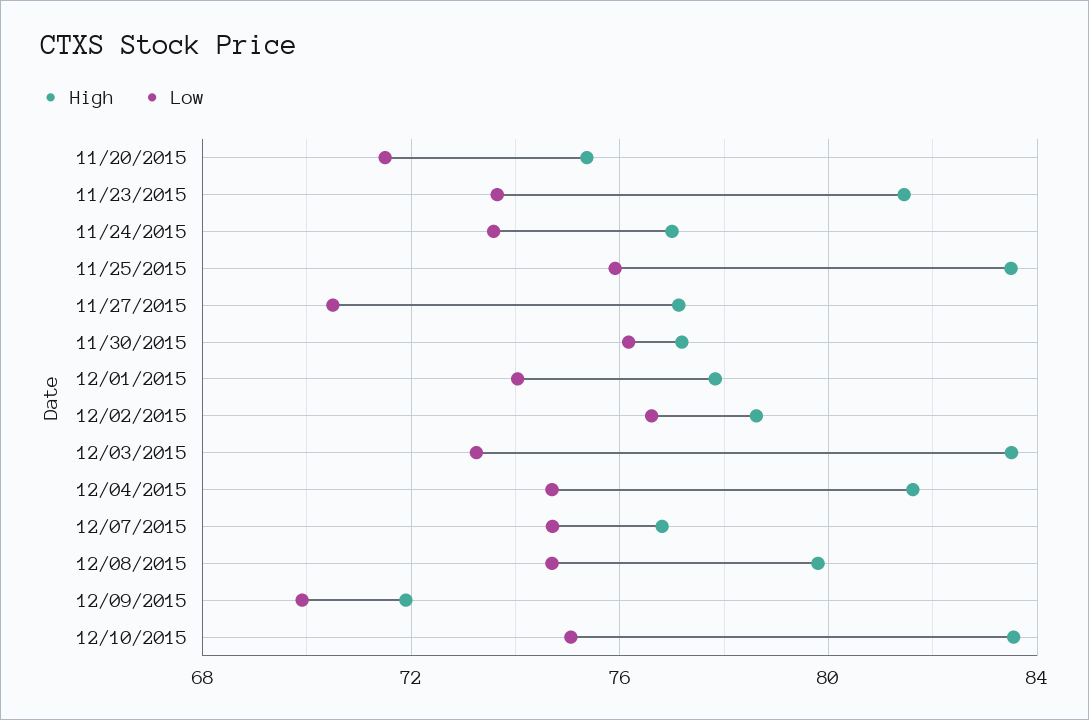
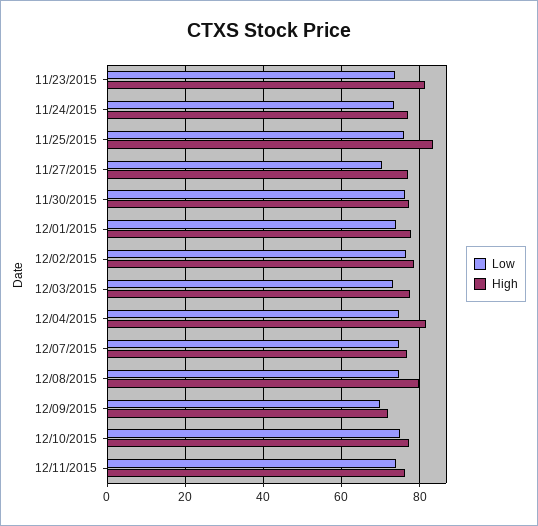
High, 11/20/2015: 75.5 -> none
Low, 11/20/2015: 71.5 -> none
High, 12/03/2015: 83.5 -> 78
High, 12/10/2015: 83.5 -> 78
Low, 12/11/2015: none -> 74
High, 12/11/2015: none -> 76

